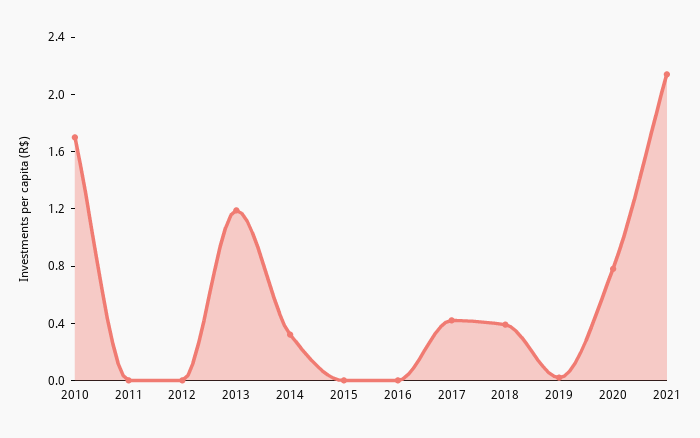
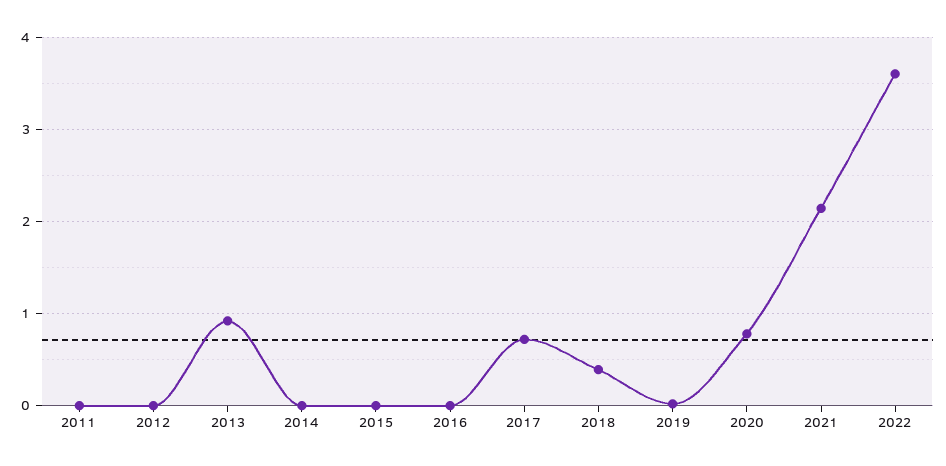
2010: 1.7 -> none
2013: 1.2 -> 0.9
2014: 0.3 -> 0
2017: 0.4 -> 0.7
2022: none -> 3.6

